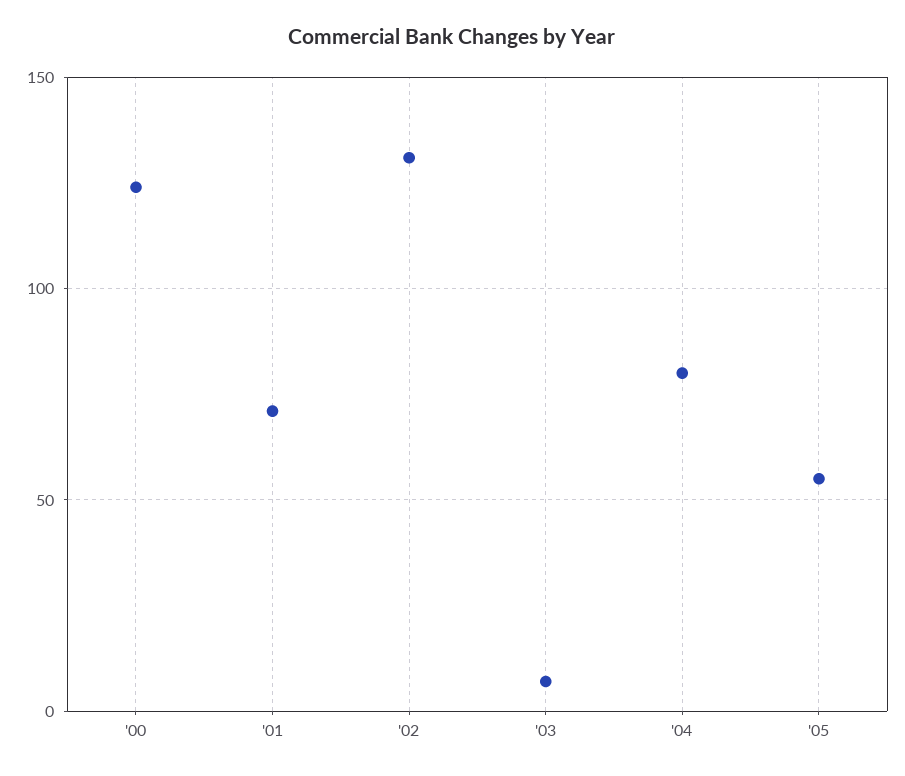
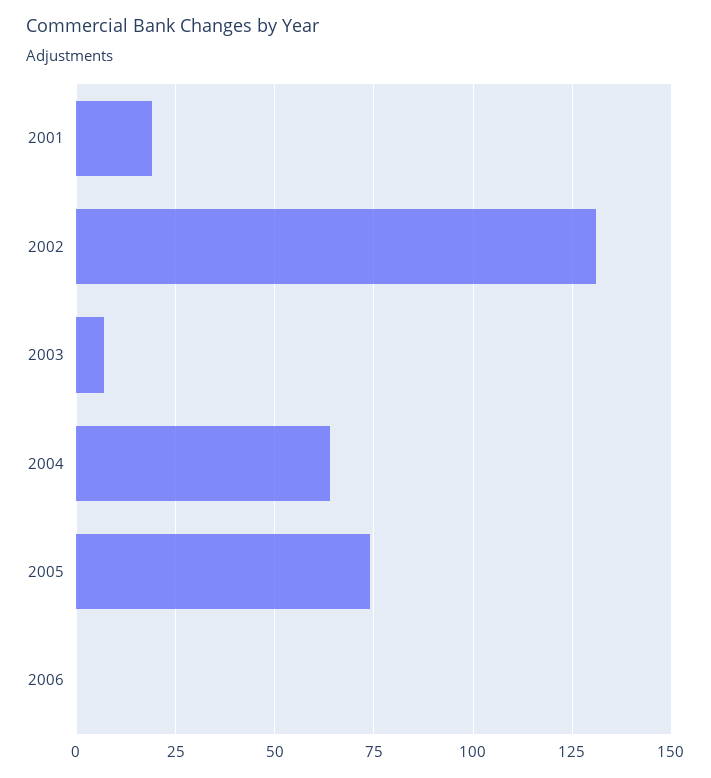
'00: 125 -> none
'01: 70 -> 20
'04: 80 -> 65
'05: 55 -> 75
2006: none -> 0

